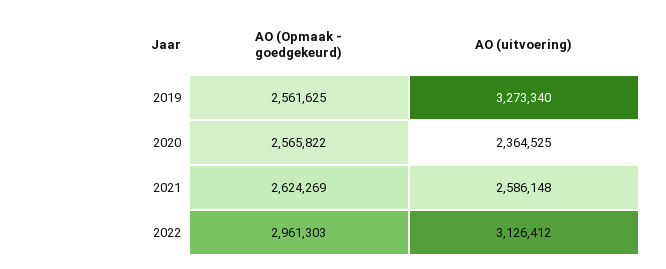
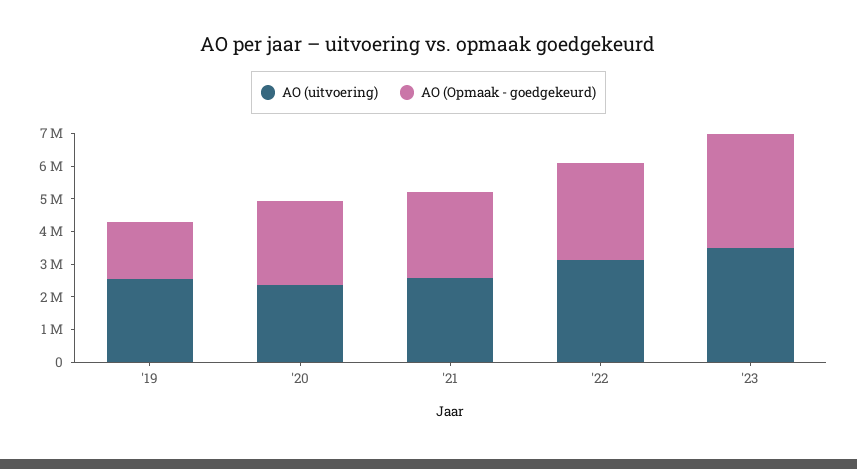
AO (Opmaak - goedgekeurd), 2019: 2561625 -> 1750000
AO (uitvoering), 2019: 3273340 -> 2500000
AO (uitvoering), '23: none -> 3500000
AO (Opmaak - goedgekeurd), '23: none -> 3500000

